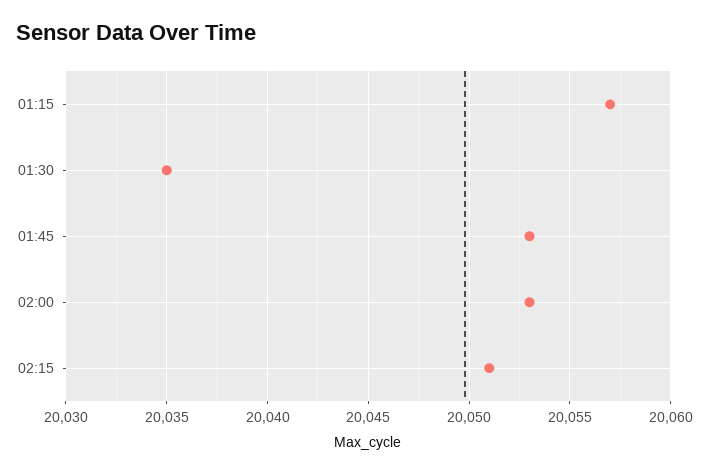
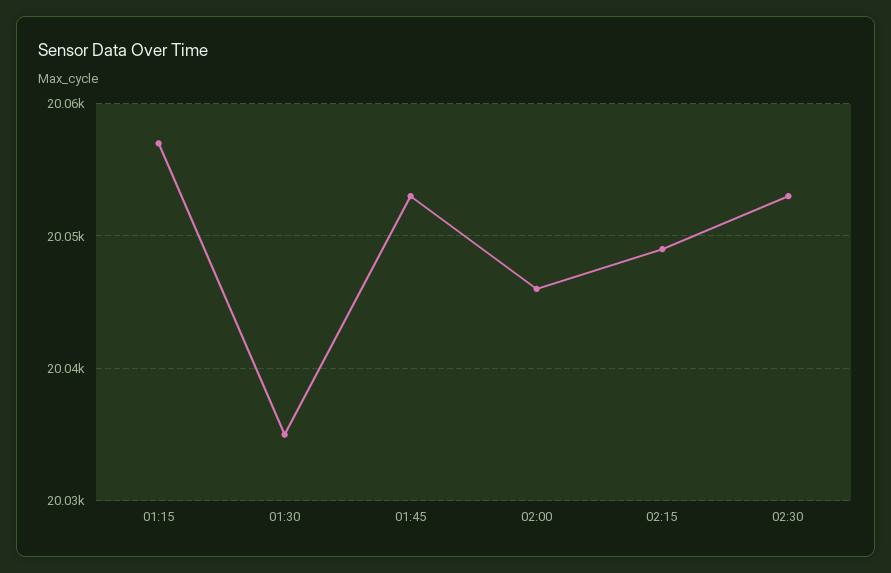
02:00: 20053 -> 20046
02:15: 20051 -> 20049
02:30: none -> 20053

